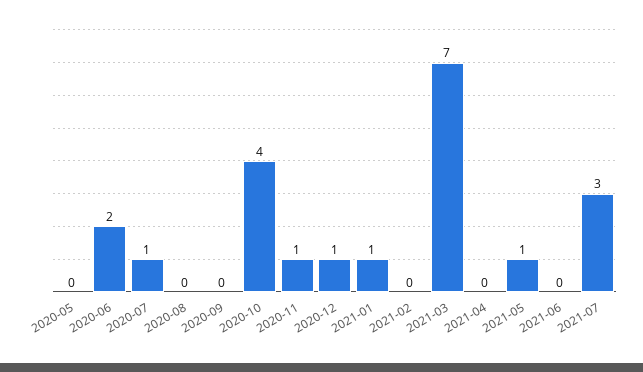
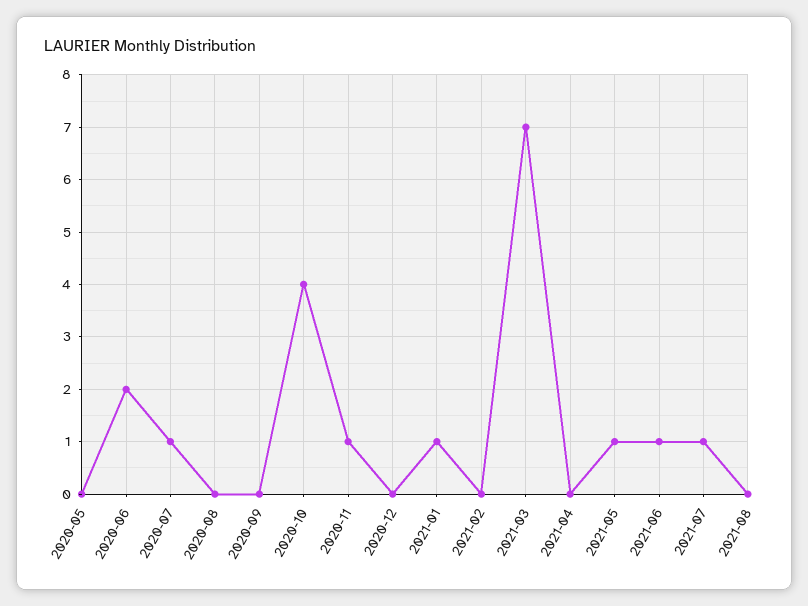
2020-12: 1 -> 0
2021-06: 0 -> 1
2021-07: 3 -> 1
2021-08: none -> 0

